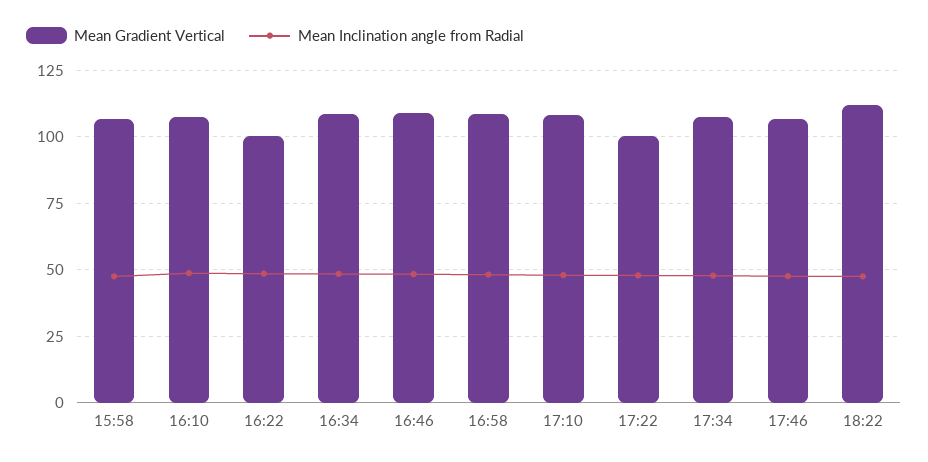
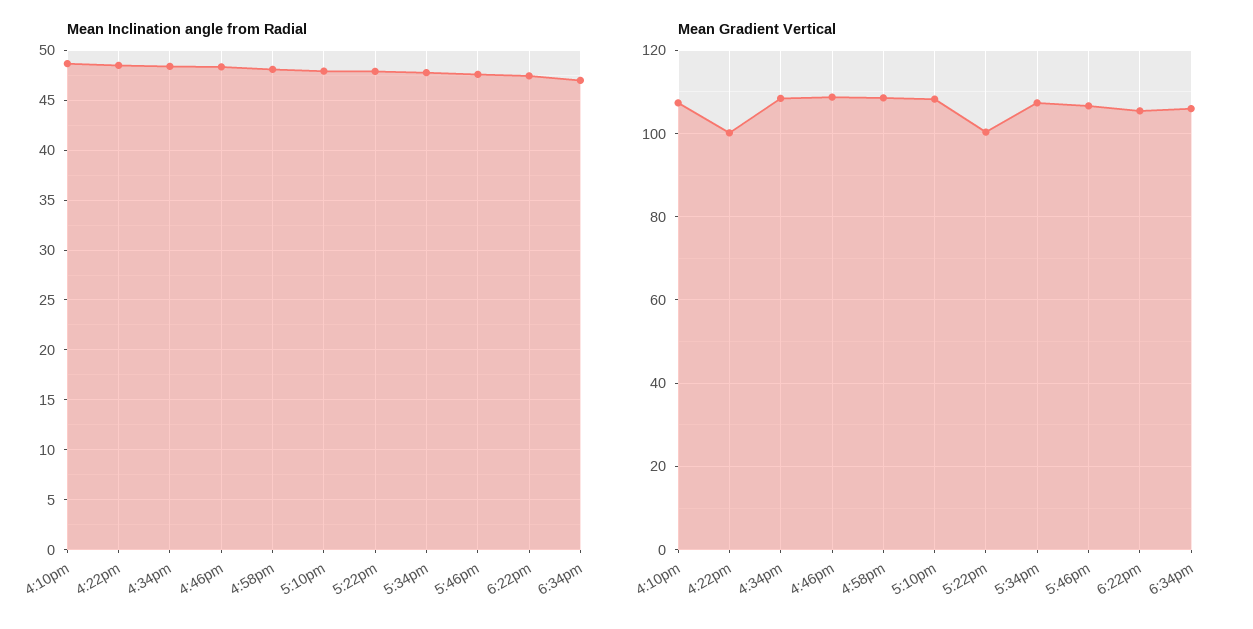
Mean Gradient Vertical, 15:58: 107.5 -> none
Mean Inclination angle from Radial, 15:58: 47.5 -> none
Mean Gradient Vertical, 18:22: 112.5 -> 106
Mean Inclination angle from Radial, 6:34pm: none -> 47
Mean Gradient Vertical, 6:34pm: none -> 106

